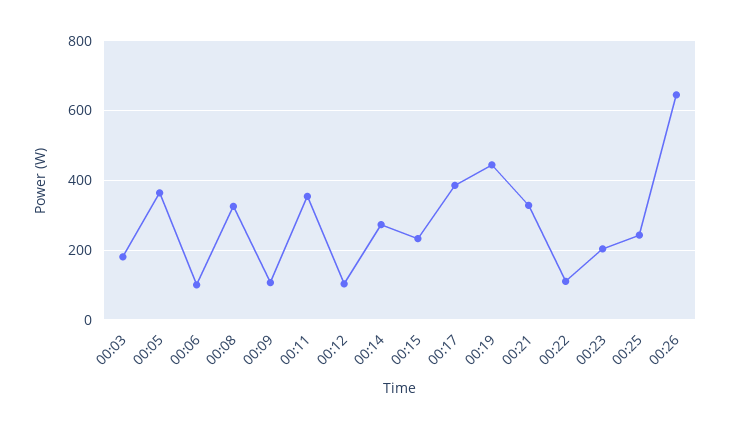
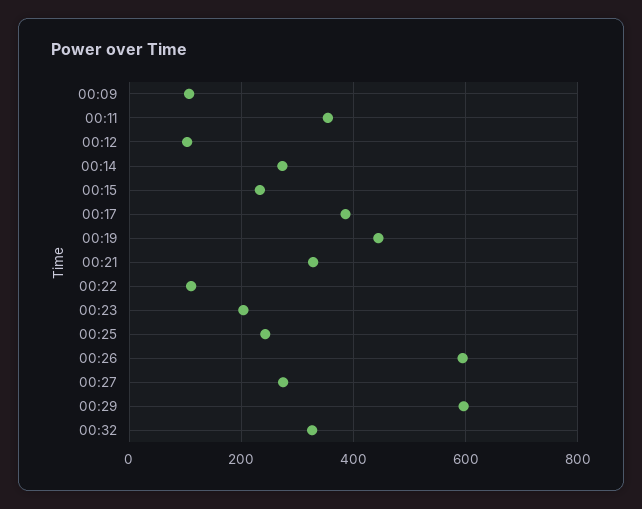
00:03: 180 -> none
00:05: 360 -> none
00:06: 100 -> none
00:08: 320 -> none
00:26: 640 -> 600
00:27: none -> 280
00:29: none -> 600
00:32: none -> 320

